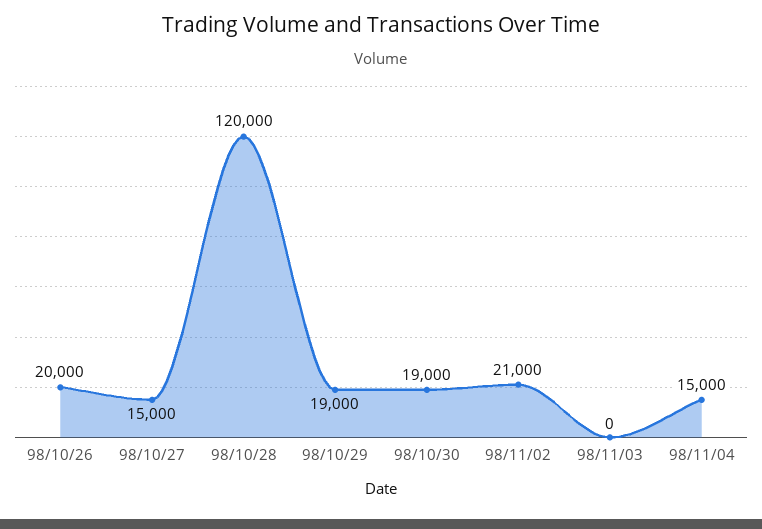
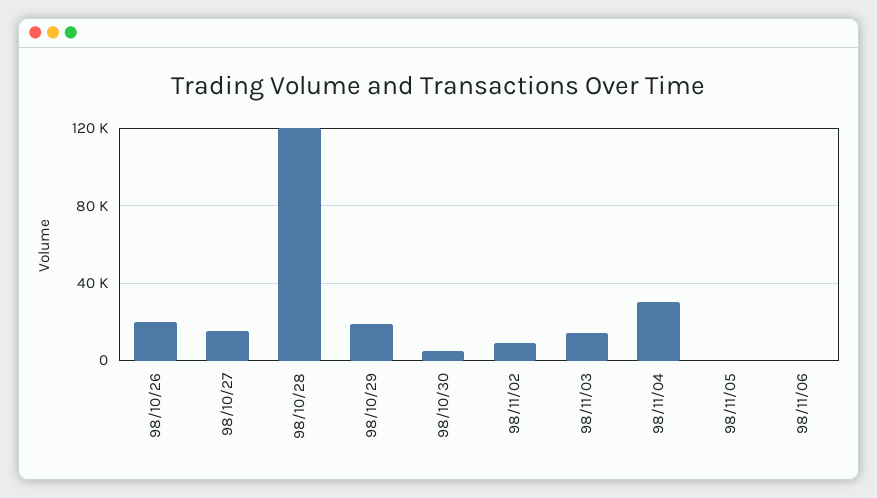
98/10/30: 19000 -> 5000
98/11/02: 21000 -> 10000
98/11/03: 0 -> 15000
98/11/04: 15000 -> 30000
98/11/05: none -> 0
98/11/06: none -> 0

